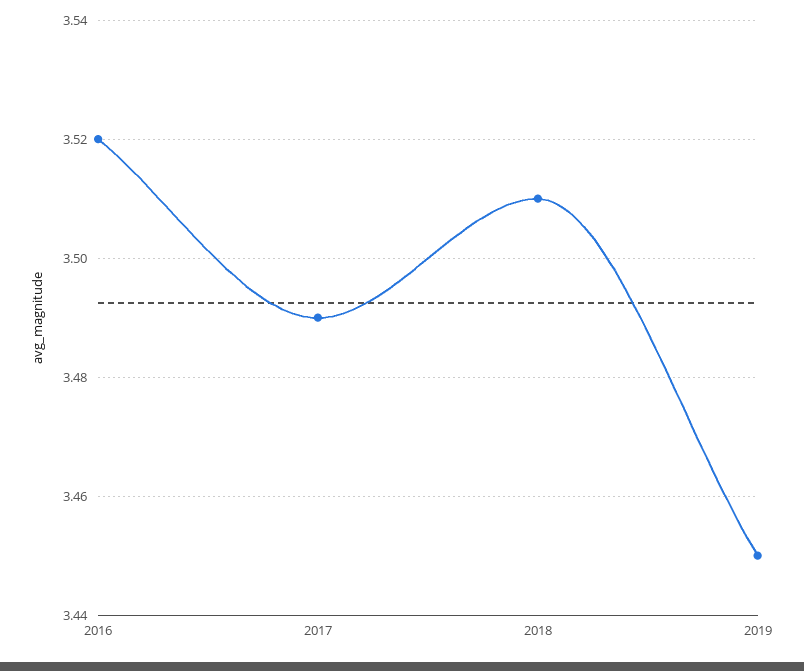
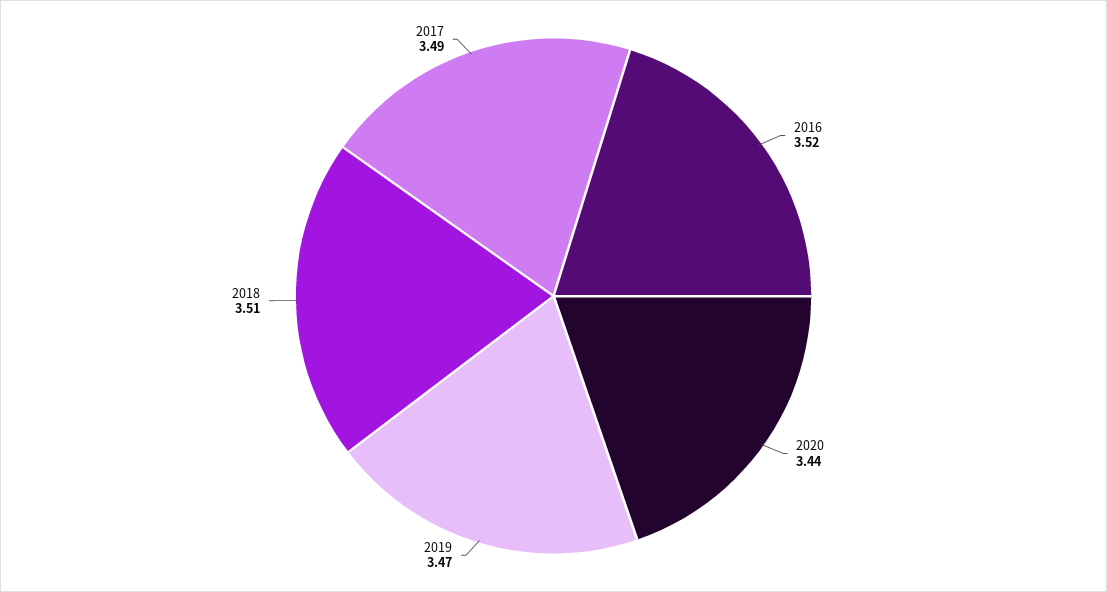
2019: 3.45 -> 3.47
2020: none -> 3.44

